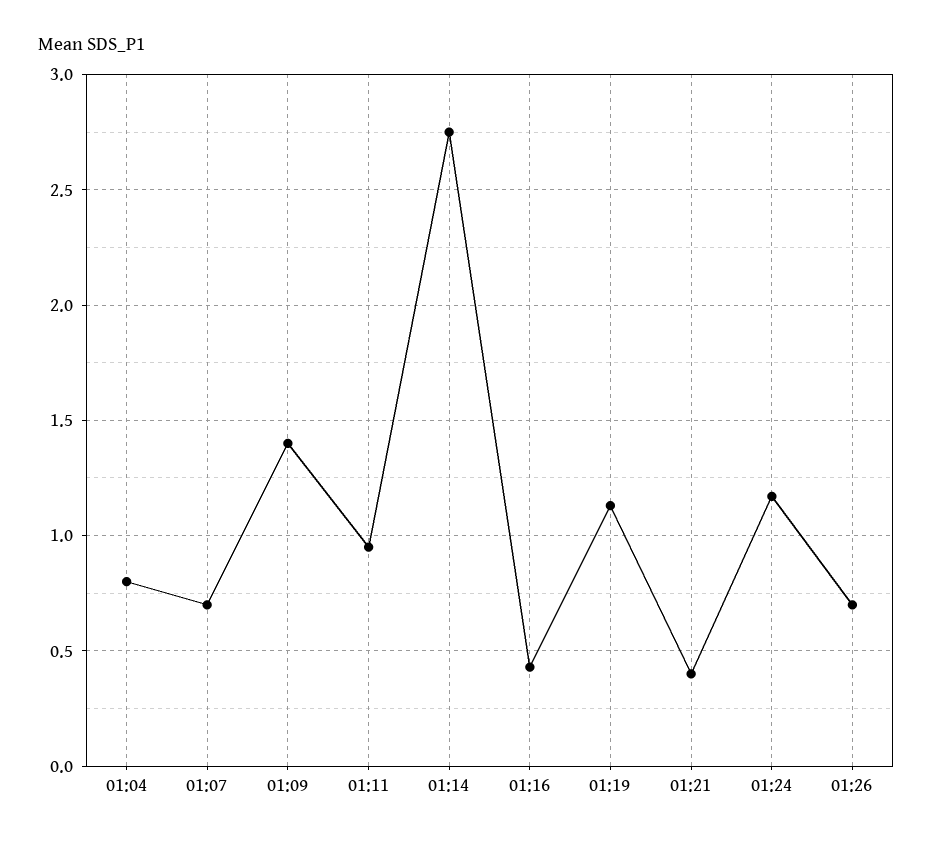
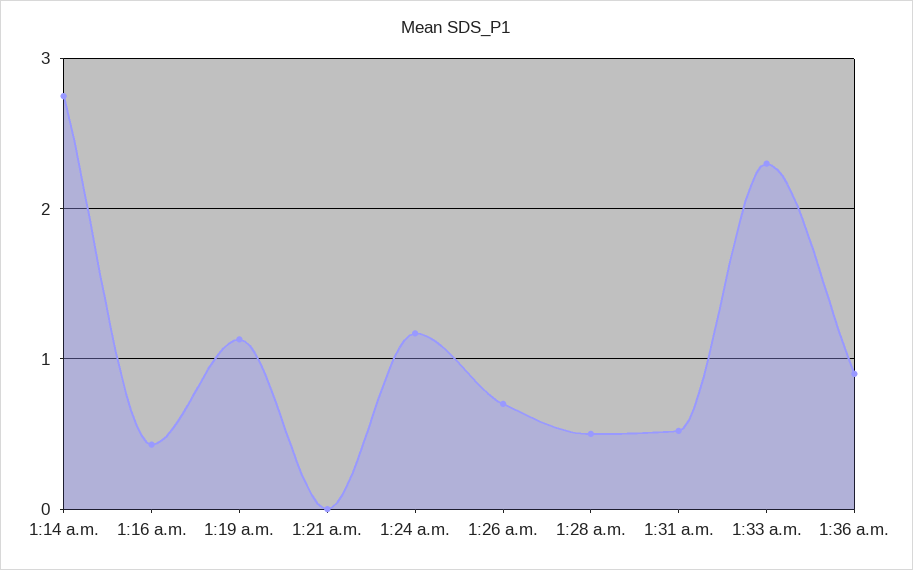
01:04: 0.8 -> none
01:07: 0.7 -> none
01:09: 1.4 -> none
01:11: 0.95 -> none
01:21: 0.4 -> 0
1:28 a.m.: none -> 0.5
1:31 a.m.: none -> 0.5
1:33 a.m.: none -> 2.3
1:36 a.m.: none -> 0.9

